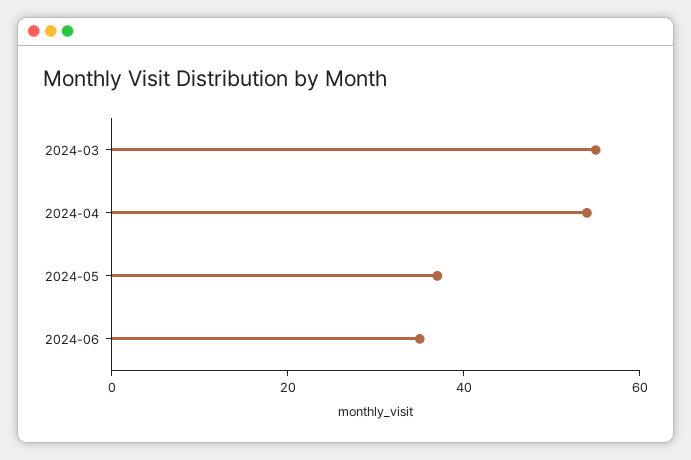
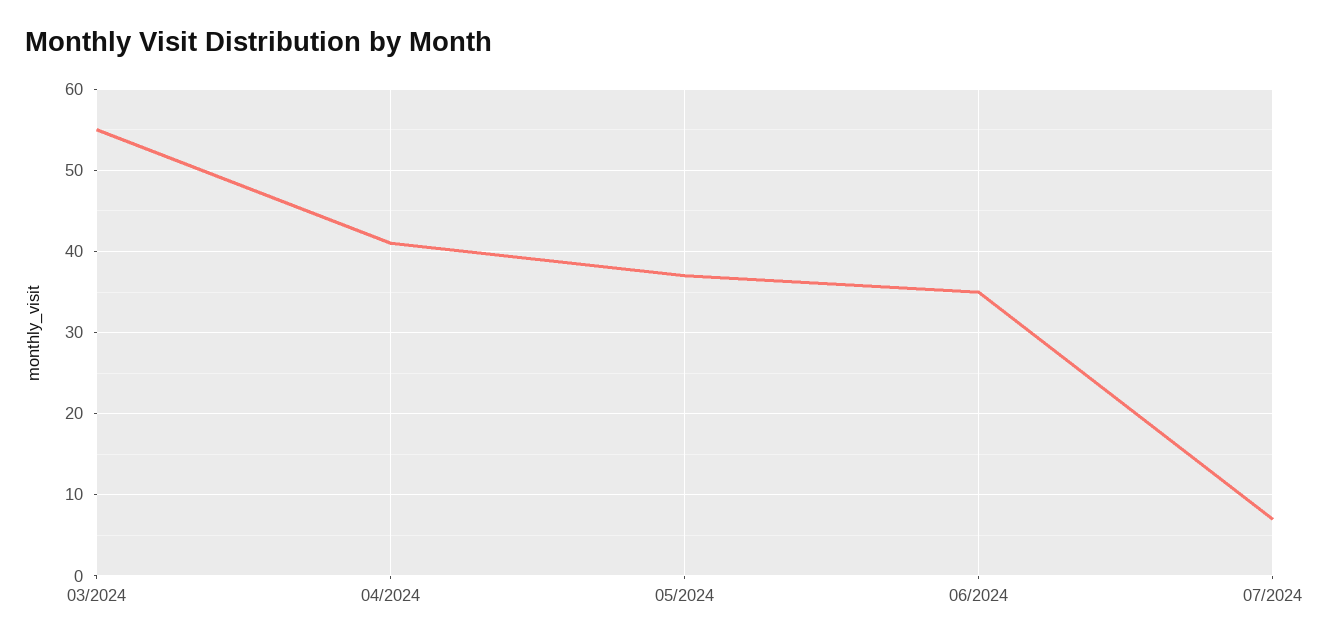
2024-04: 55 -> 41
07/2024: none -> 7

